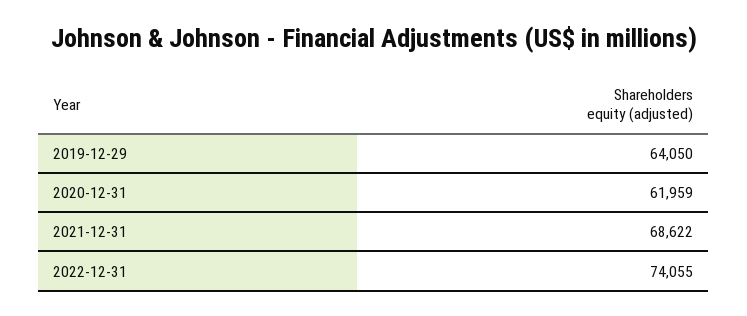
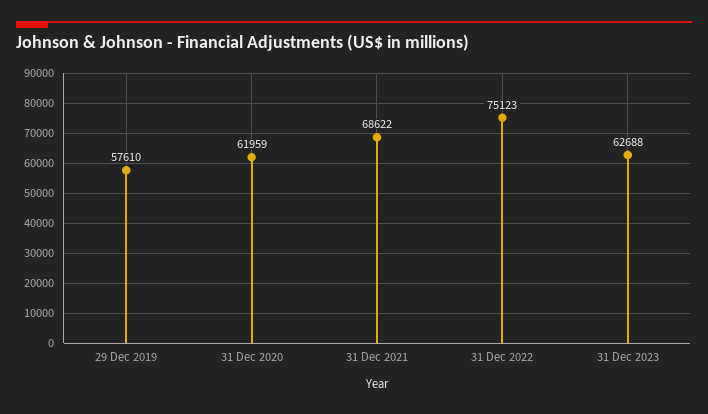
2019-12-29: 64050 -> 57610
2022-12-31: 74055 -> 75123
31 Dec 2023: none -> 62688

